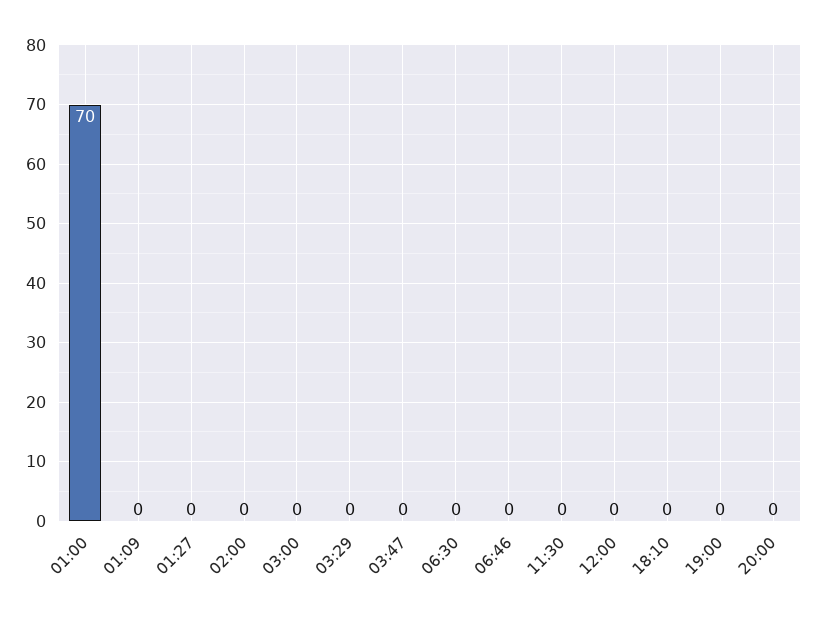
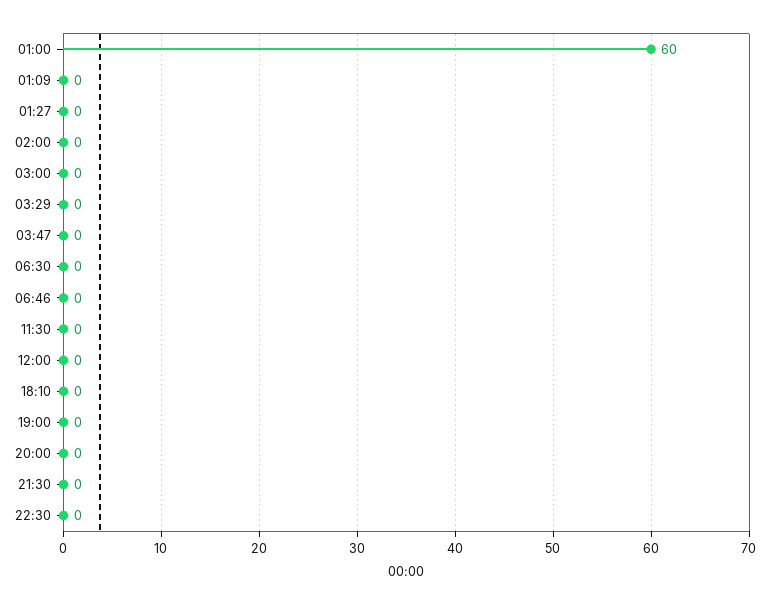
01:00: 70 -> 60
21:30: none -> 0
22:30: none -> 0

